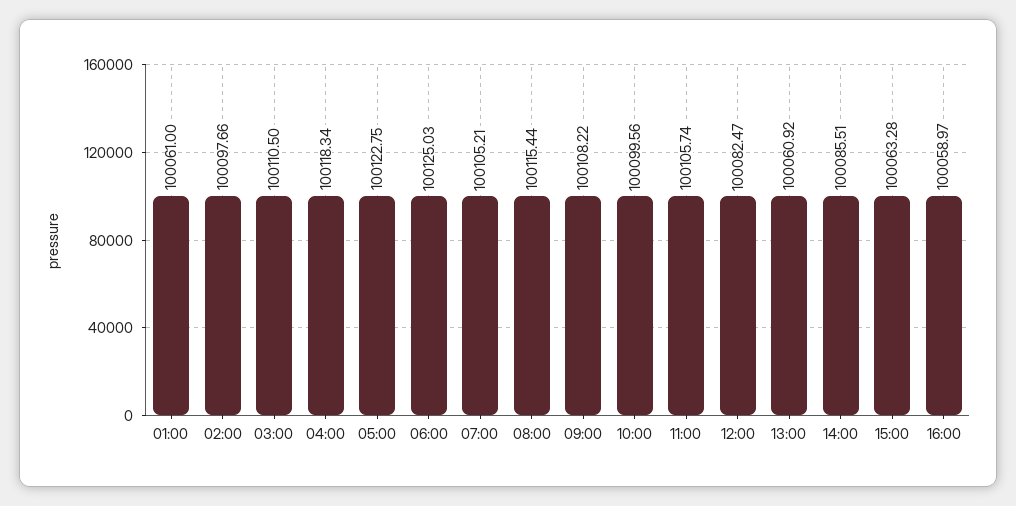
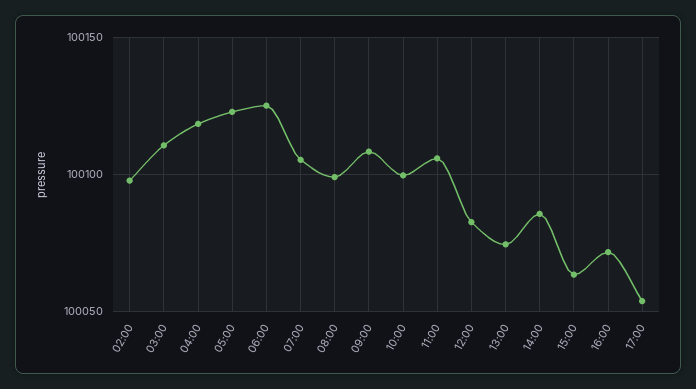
01:00: 100061 -> none
08:00: 100115.44 -> 100100
13:00: 100060.92 -> 100075
16:00: 100058.97 -> 100070
17:00: none -> 100055

